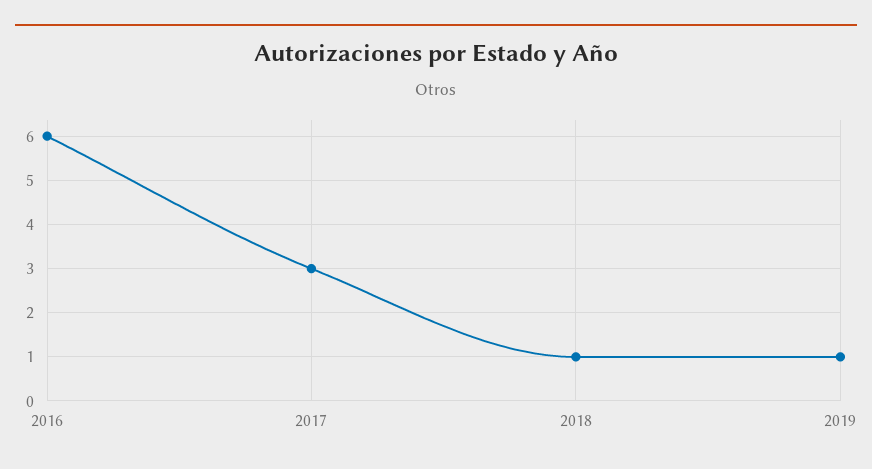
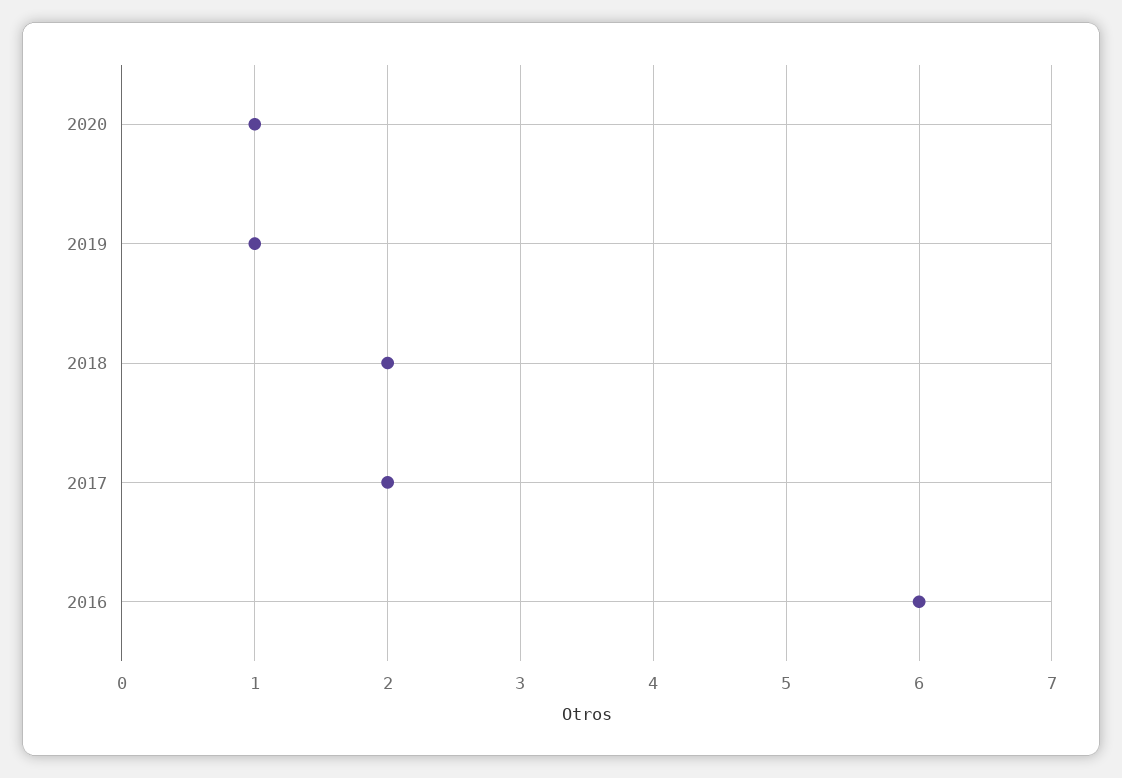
2017: 3 -> 2
2018: 1 -> 2
2020: none -> 1

